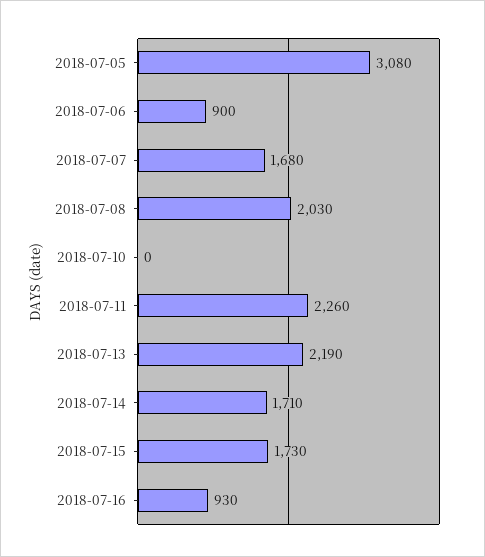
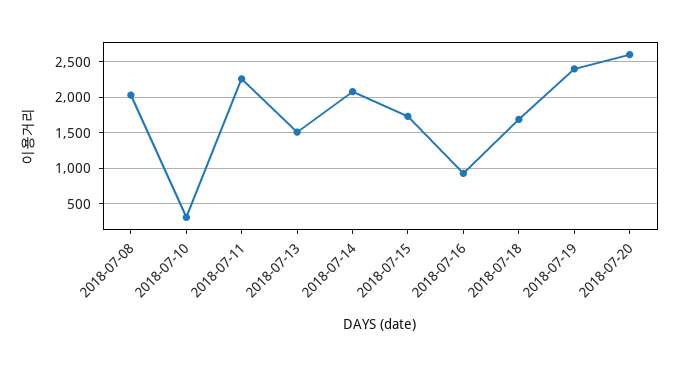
2018-07-05: 3080 -> none
2018-07-06: 900 -> none
2018-07-07: 1680 -> none
2018-07-10: 0 -> 300
2018-07-13: 2190 -> 1500
2018-07-14: 1710 -> 2100
2018-07-18: none -> 1700
2018-07-19: none -> 2400
2018-07-20: none -> 2600

